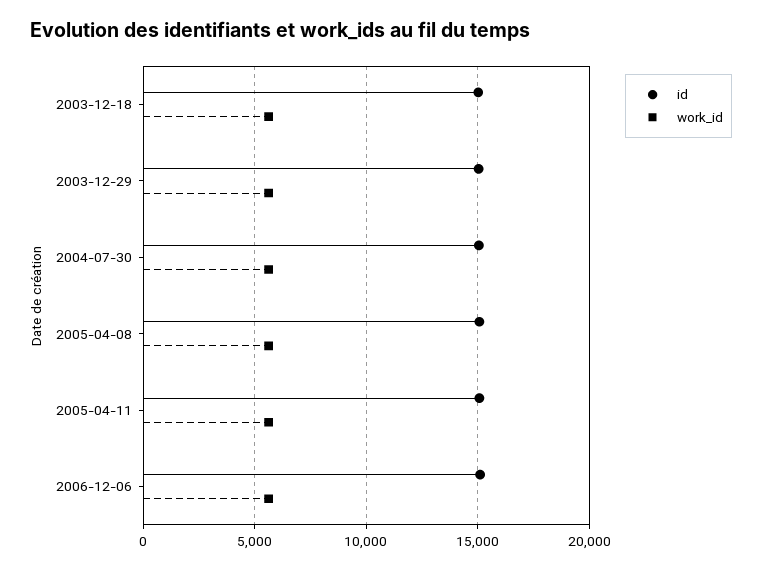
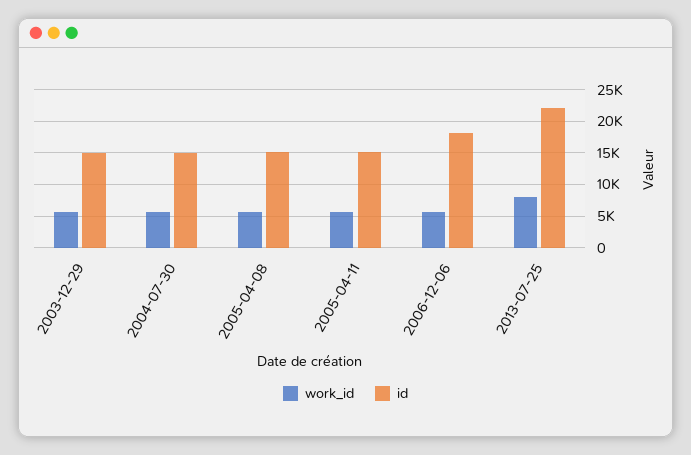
id, 2003-12-18: 15000 -> none
work_id, 2003-12-18: 5500 -> none
id, 2006-12-06: 15000 -> 18000
work_id, 2013-07-25: none -> 8000
id, 2013-07-25: none -> 22000

